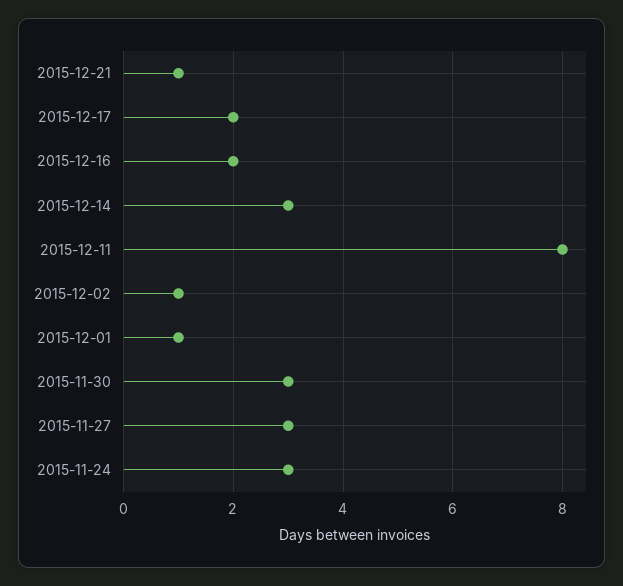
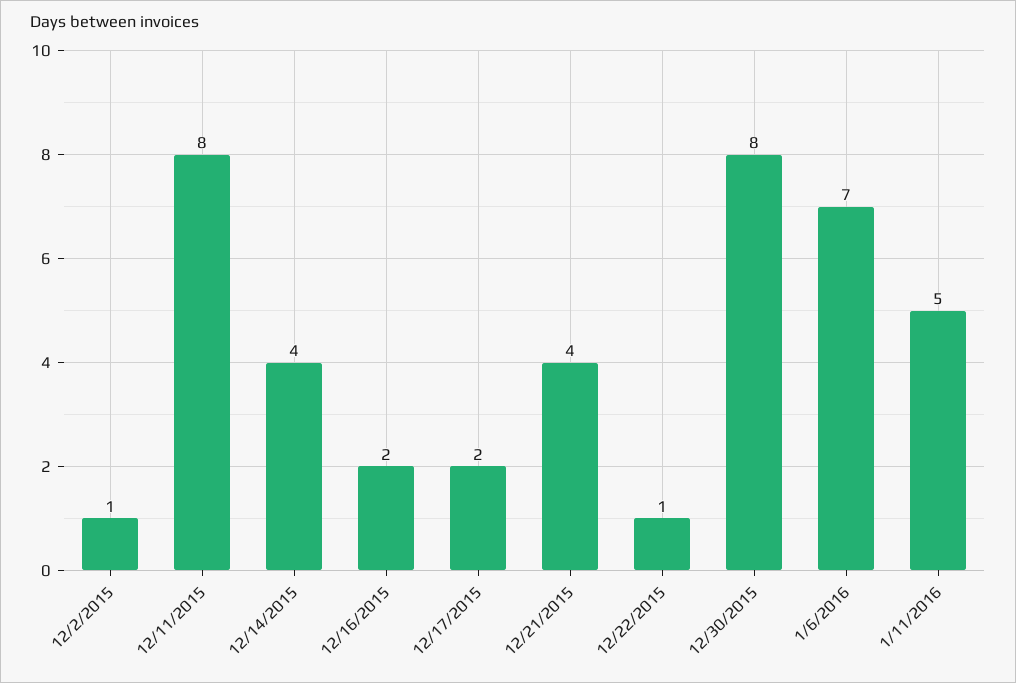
2015-12-21: 1 -> 4
2015-12-14: 3 -> 4
2015-12-01: 1 -> none
2015-11-30: 3 -> none
2015-11-27: 3 -> none
2015-11-24: 3 -> none
12/22/2015: none -> 1
12/30/2015: none -> 8
1/6/2016: none -> 7
1/11/2016: none -> 5

